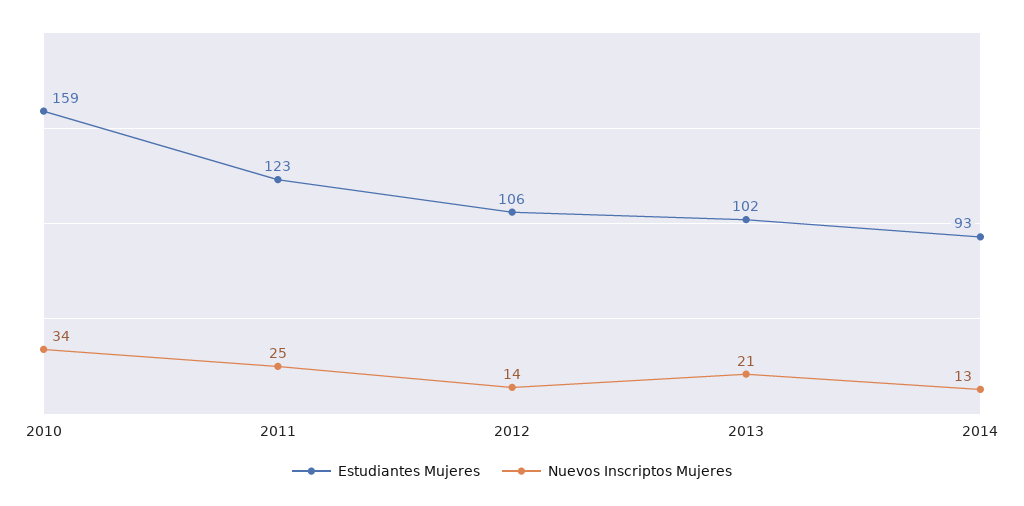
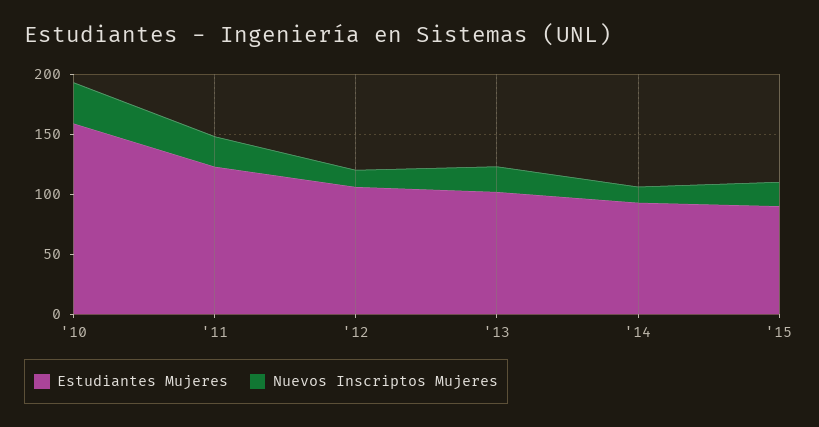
Estudiantes Mujeres, '15: none -> 90
Nuevos Inscriptos Mujeres, '15: none -> 20

